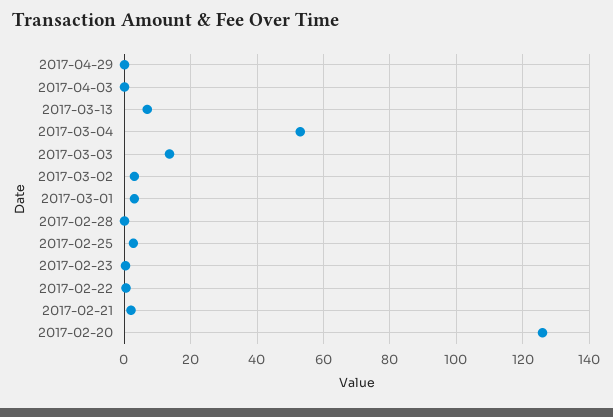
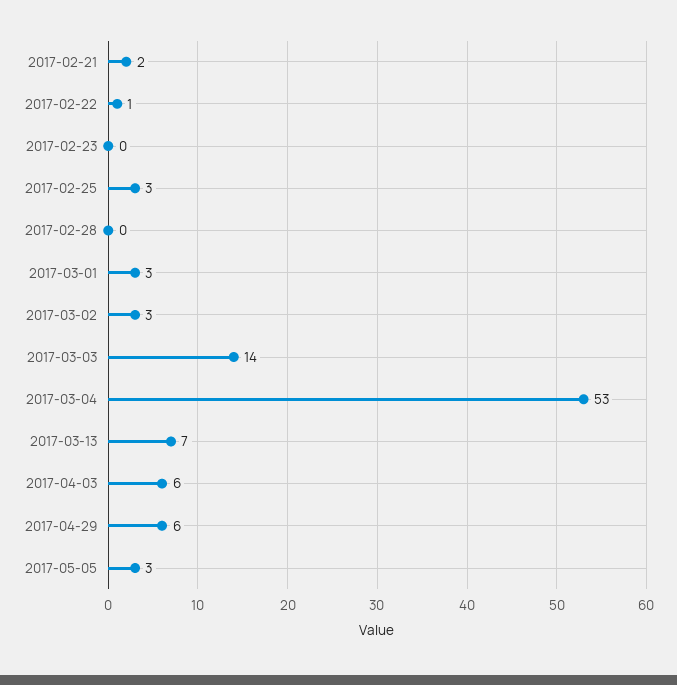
2017-04-29: 0 -> 6
2017-04-03: 0 -> 6
2017-02-20: 126 -> none
2017-05-05: none -> 3

